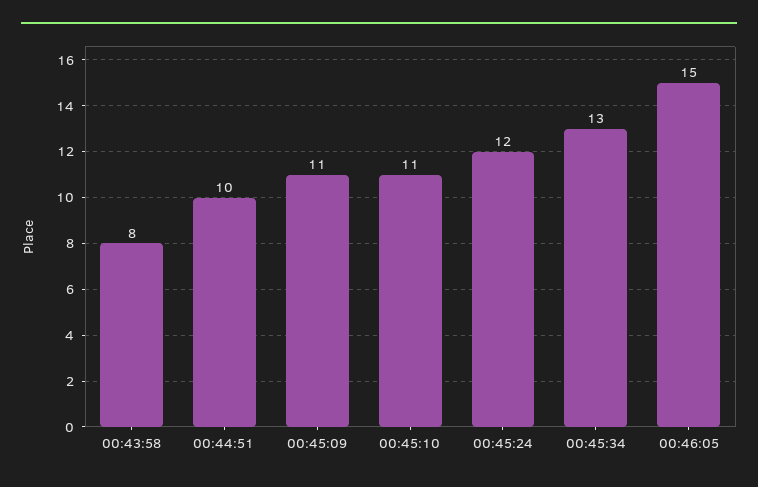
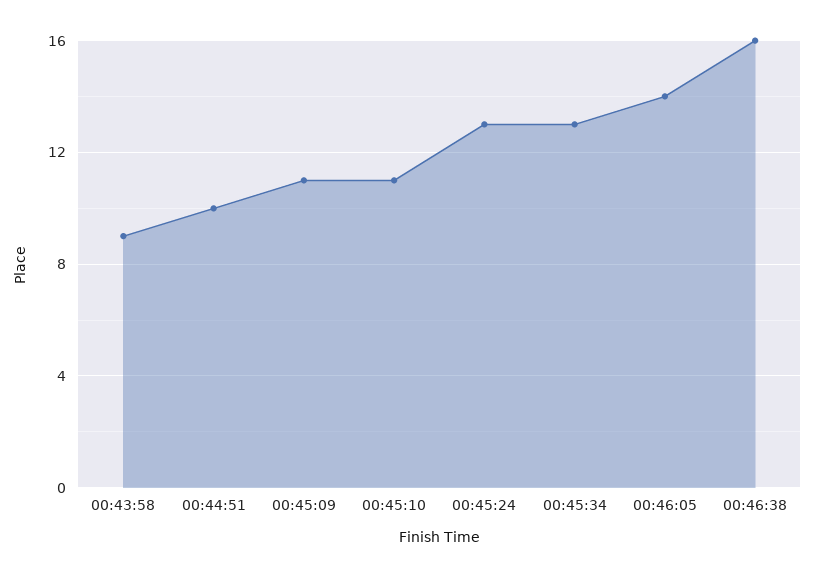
00:43:58: 8 -> 9
00:45:24: 12 -> 13
00:46:05: 15 -> 14
00:46:38: none -> 16

